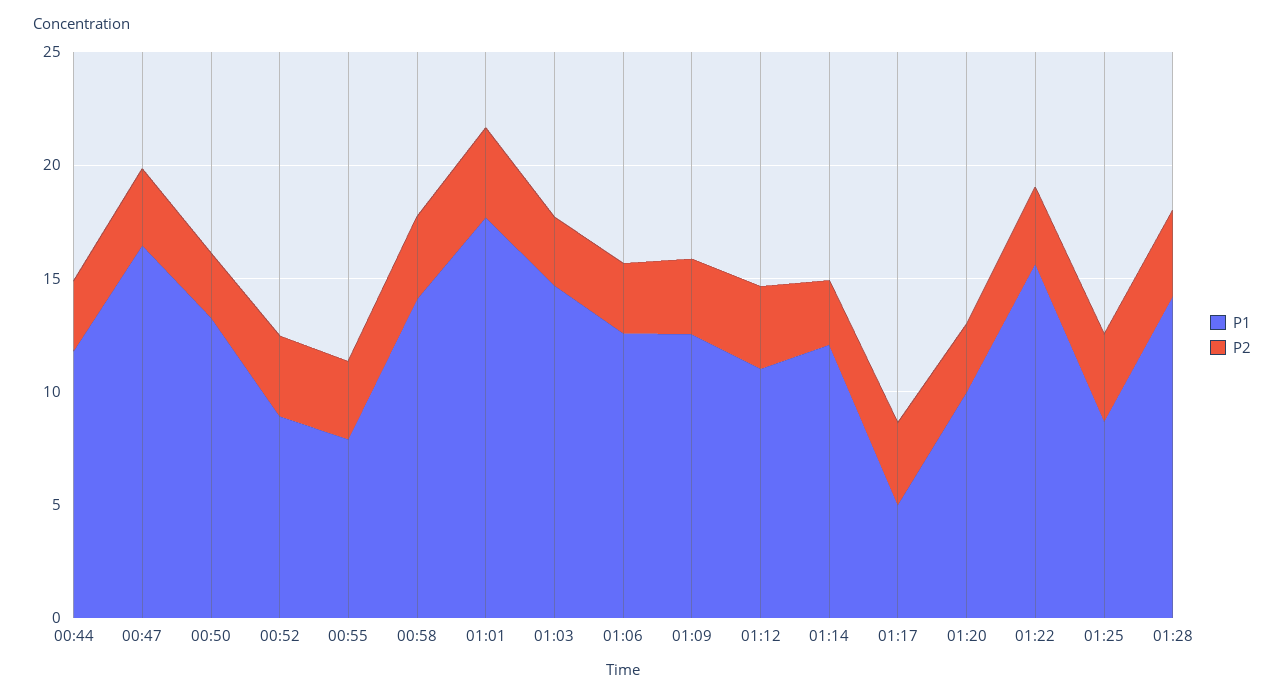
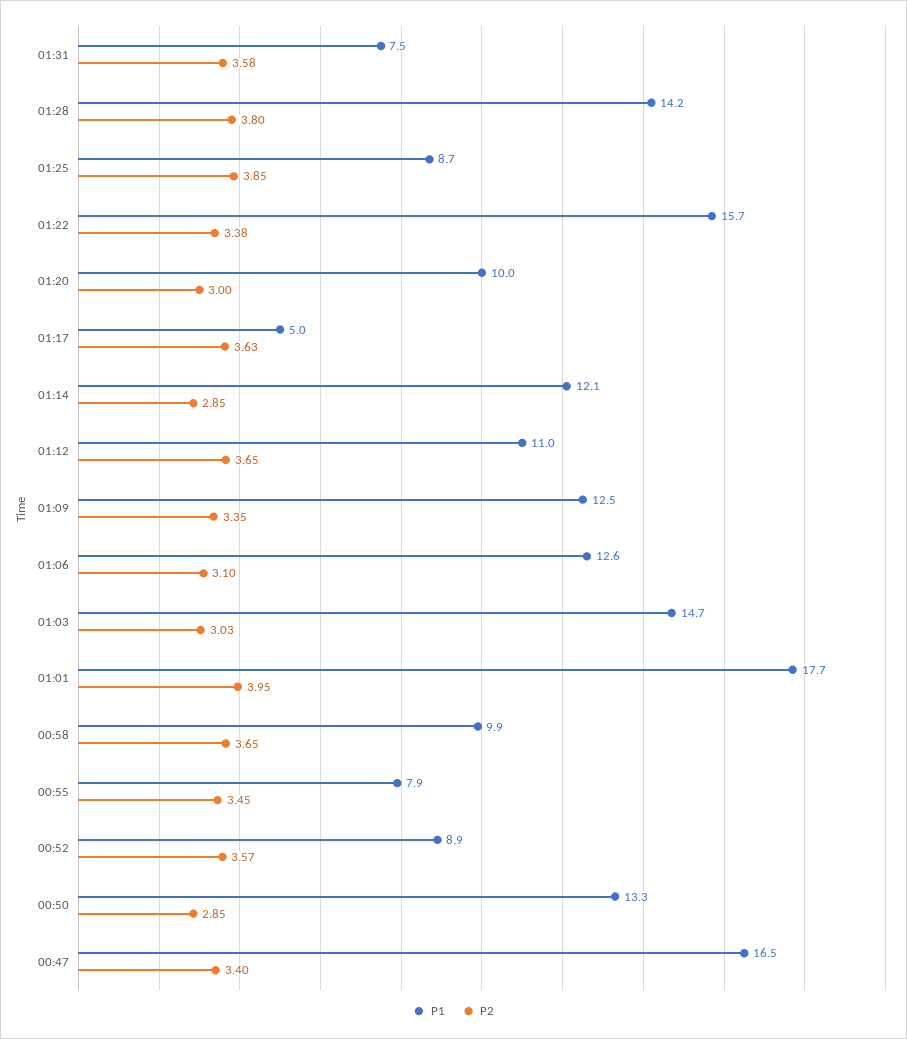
P1, 00:44: 12 -> none
P2, 00:44: 3 -> none
P1, 00:58: 14 -> 9.9
P1, 01:31: none -> 7.5
P2, 01:31: none -> 3.58

